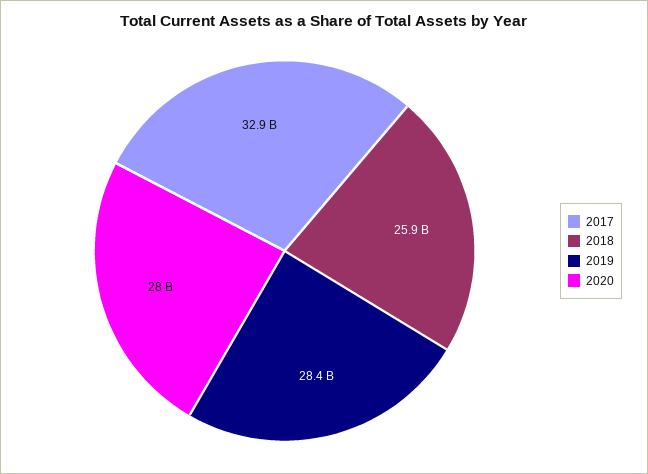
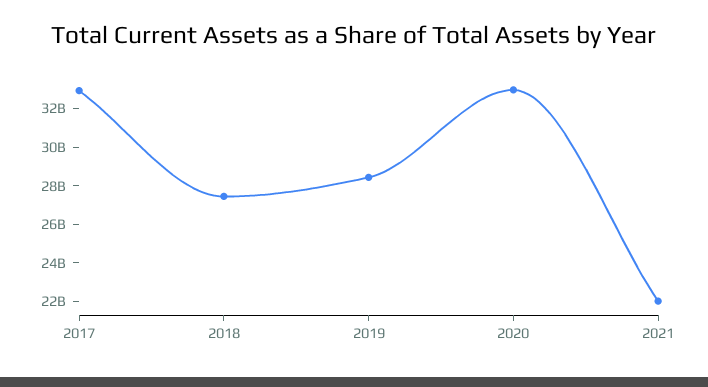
2018: 25900000000 -> 27500000000
2020: 28000000000 -> 33000000000
2021: none -> 22000000000

